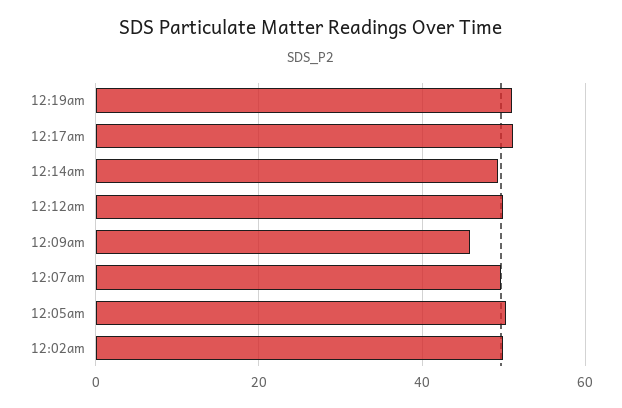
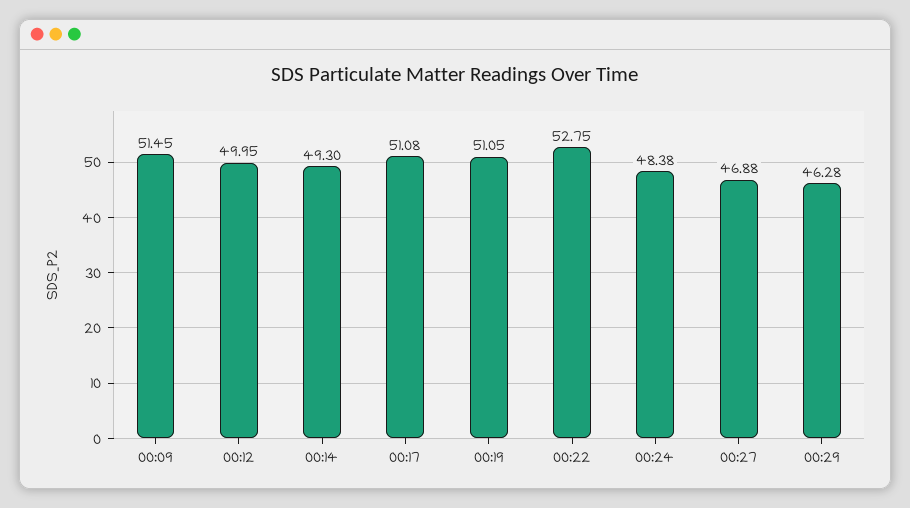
12:09am: 46 -> 51.45
12:07am: 50 -> none
12:05am: 50 -> none
12:02am: 50 -> none
00:22: none -> 52.75
00:24: none -> 48.38
00:27: none -> 46.88
00:29: none -> 46.28

